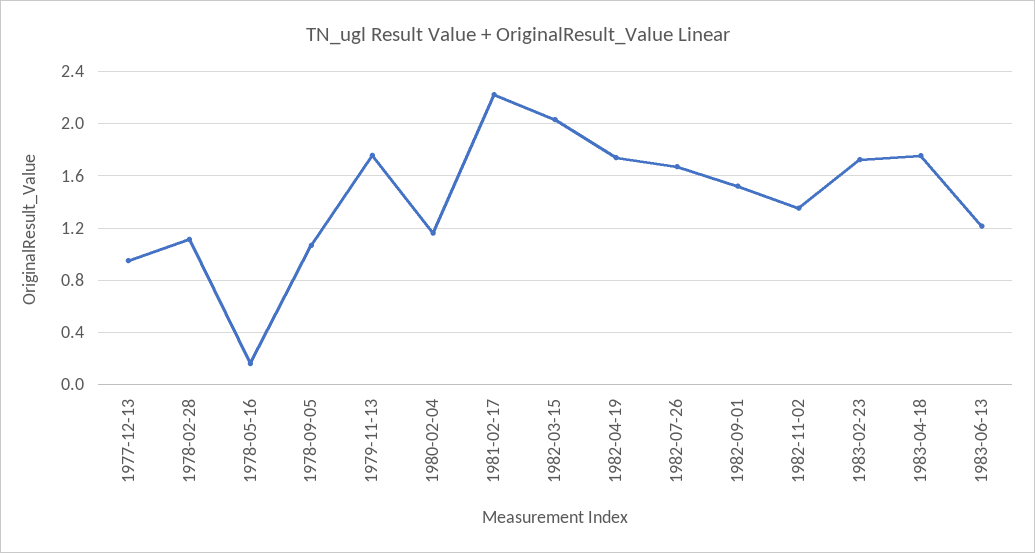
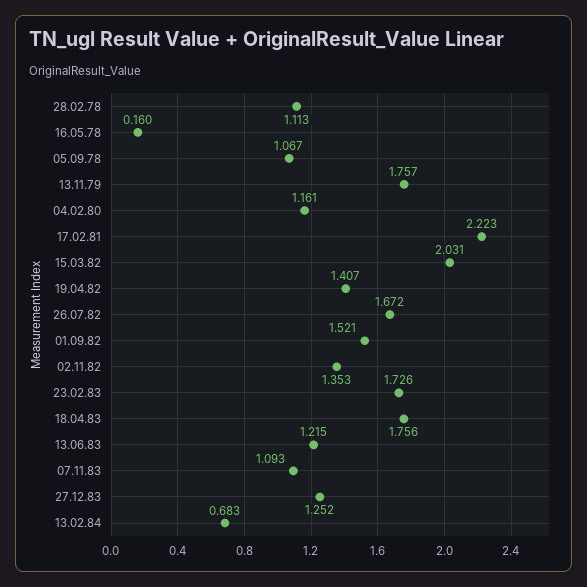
1977-12-13: 0.95 -> none
1982-04-19: 1.75 -> 1.407
07.11.83: none -> 1.093
27.12.83: none -> 1.252
13.02.84: none -> 0.683

